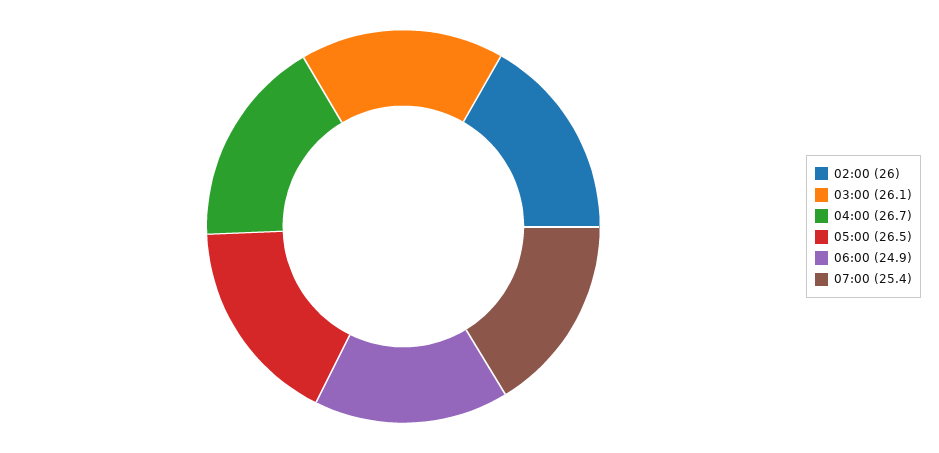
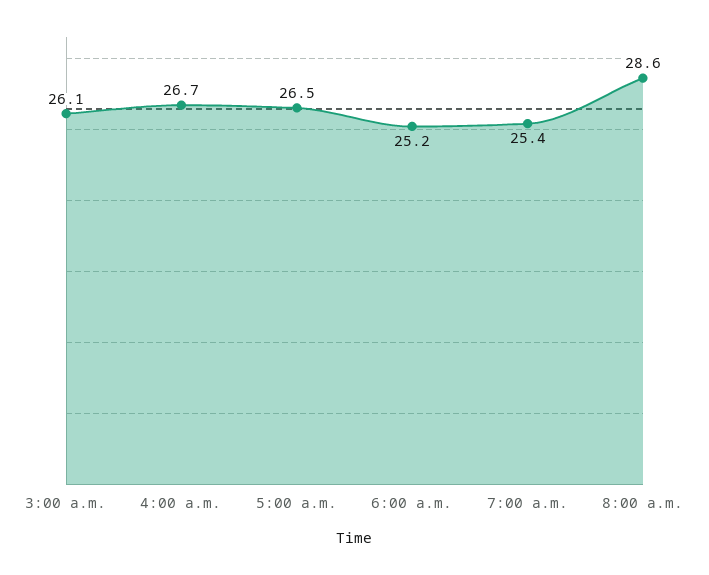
02:00: 26 -> none
06:00: 24.9 -> 25.2
8:00 a.m.: none -> 28.6

